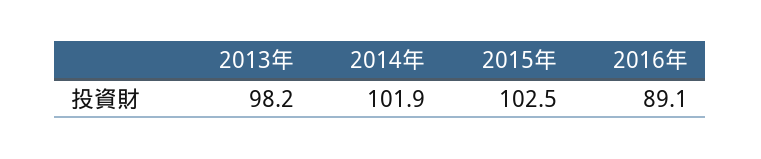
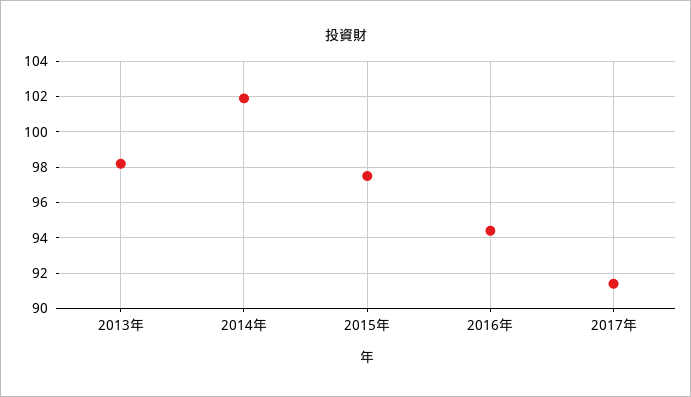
2015年: 102.5 -> 97.5
2016年: 89.1 -> 94.5
2017年: none -> 91.5

